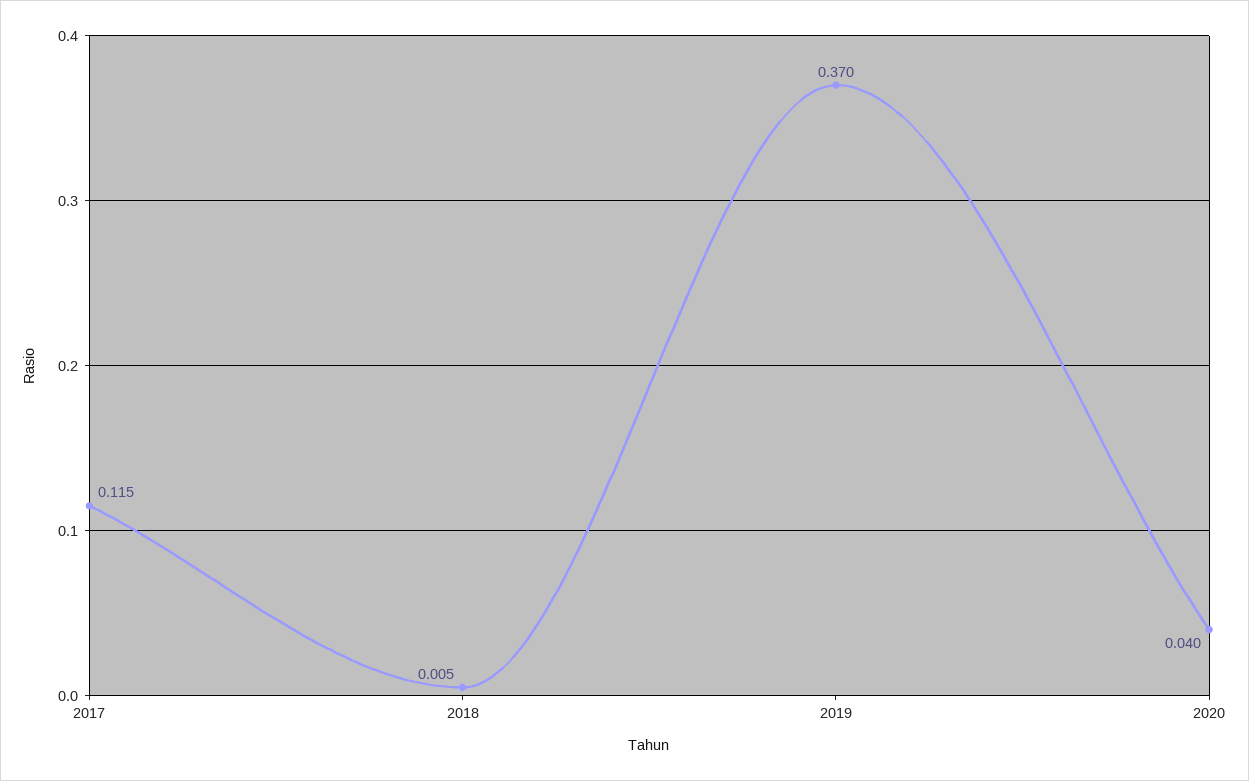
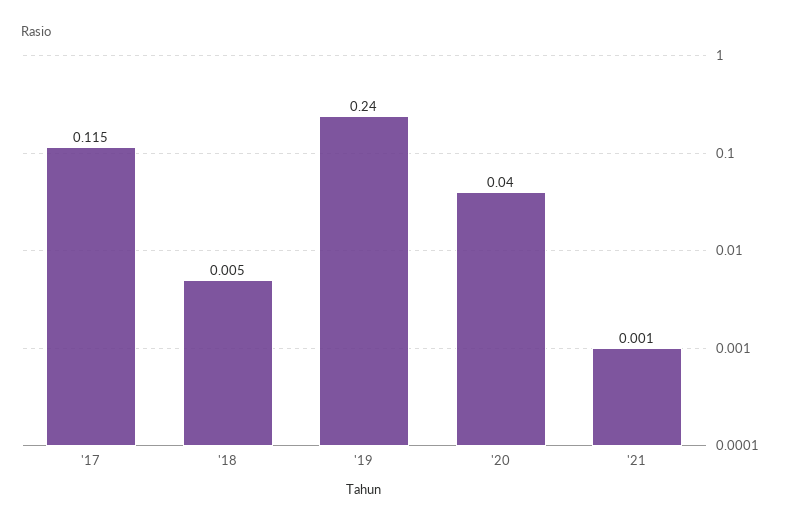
2019: 0.37 -> 0.24
'21: none -> 0.001

